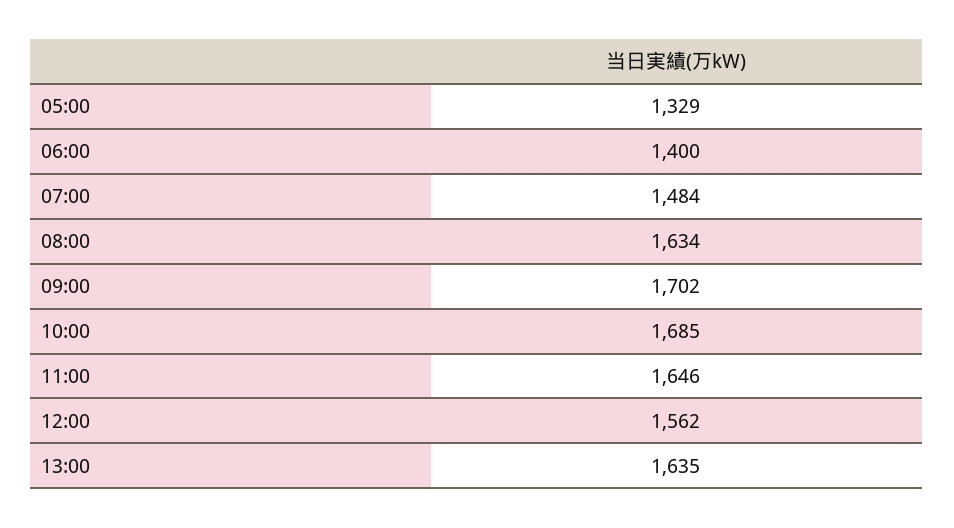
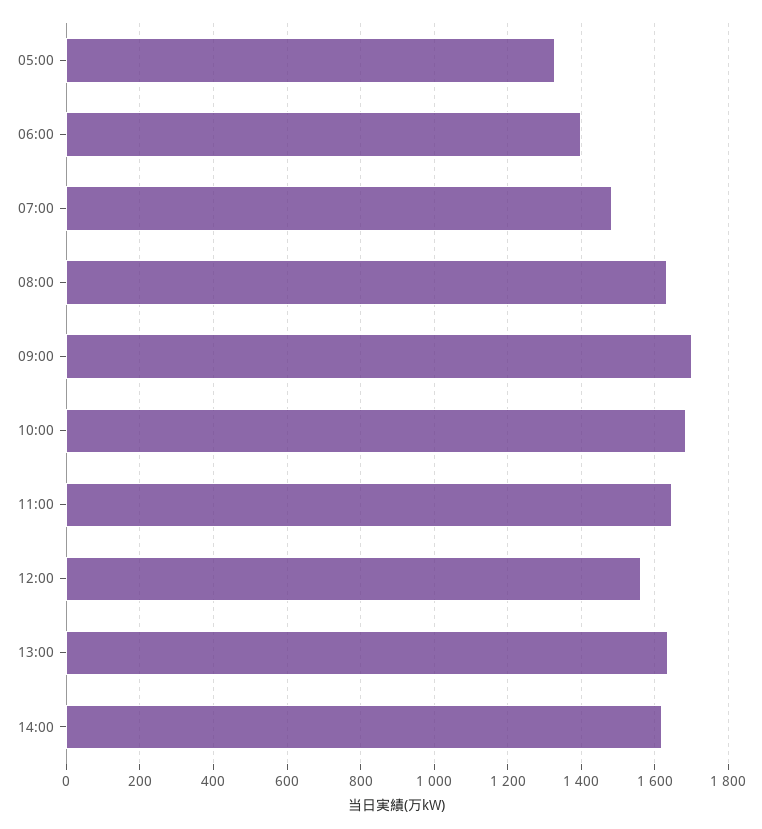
14:00: none -> 1620

